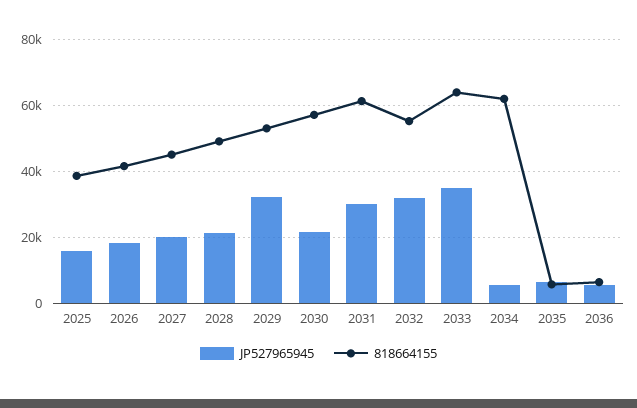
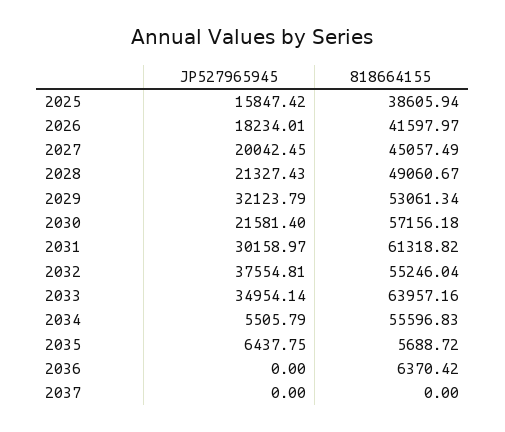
JP527965945, 2032: 32000 -> 37554.81
818664155, 2034: 62000 -> 55596.83
JP527965945, 2036: 6000 -> 0
JP527965945, 2037: none -> 0
818664155, 2037: none -> 0

